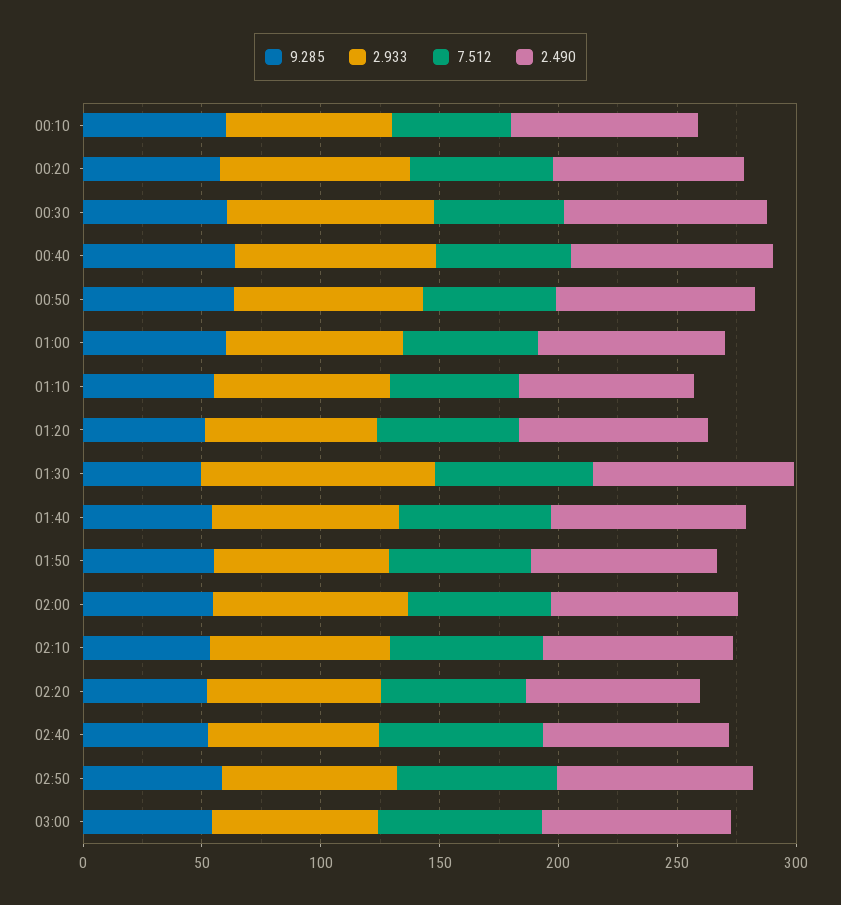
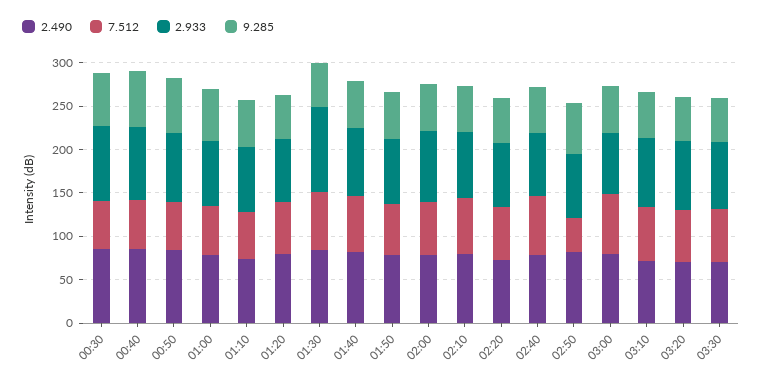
9.285, 00:10: 60 -> none
2.933, 00:10: 70 -> none
7.512, 00:10: 50 -> none
2.490, 00:10: 80 -> none
9.285, 00:20: 60 -> none
2.933, 00:20: 80 -> none
7.512, 00:20: 60 -> none
2.490, 00:20: 80 -> none
7.512, 02:50: 70 -> 40
2.490, 03:10: none -> 70
7.512, 03:10: none -> 60
2.933, 03:10: none -> 80
9.285, 03:10: none -> 50
2.490, 03:20: none -> 70
7.512, 03:20: none -> 60
2.933, 03:20: none -> 80
9.285, 03:20: none -> 50
2.490, 03:30: none -> 70
7.512, 03:30: none -> 60
2.933, 03:30: none -> 80
9.285, 03:30: none -> 50

